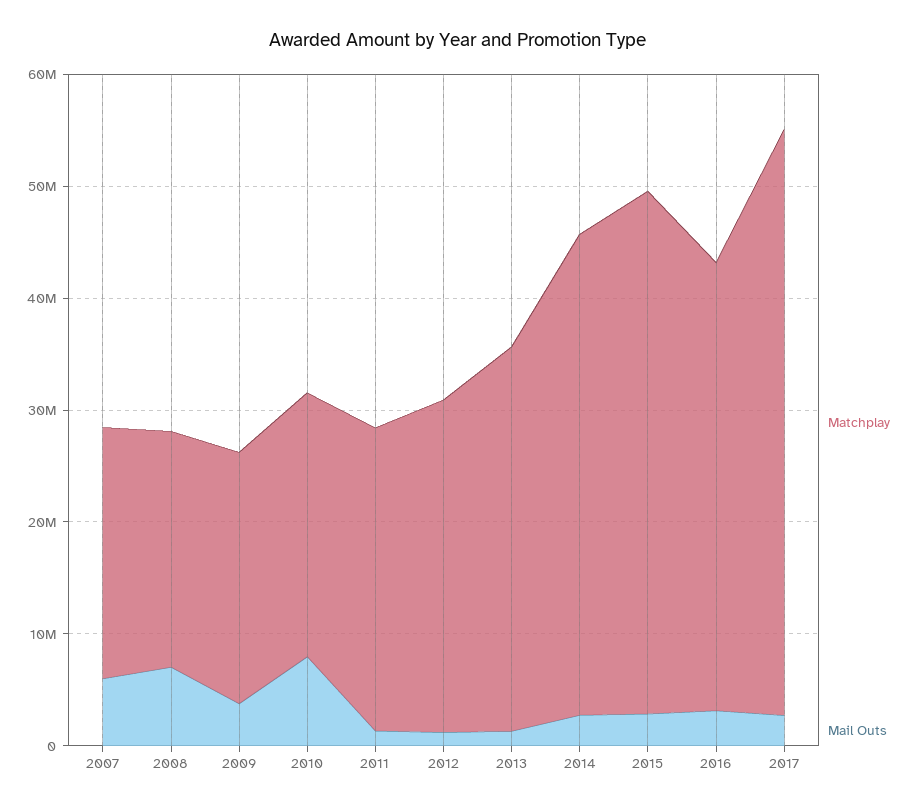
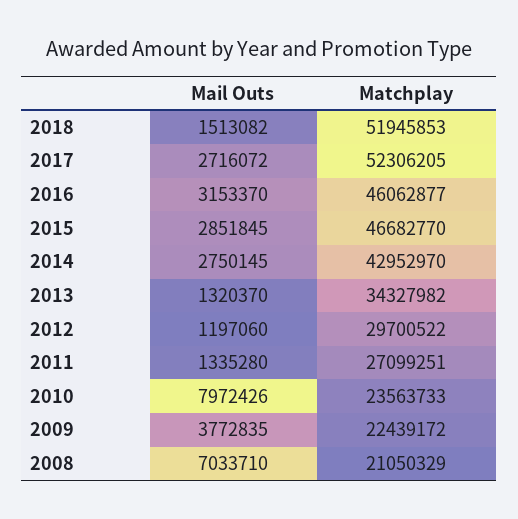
Matchplay, 2007: 22000000 -> none
Mail Outs, 2007: 6000000 -> none
Matchplay, 2016: 40000000 -> 46062877
Mail Outs, 2018: none -> 1513082
Matchplay, 2018: none -> 51945853

